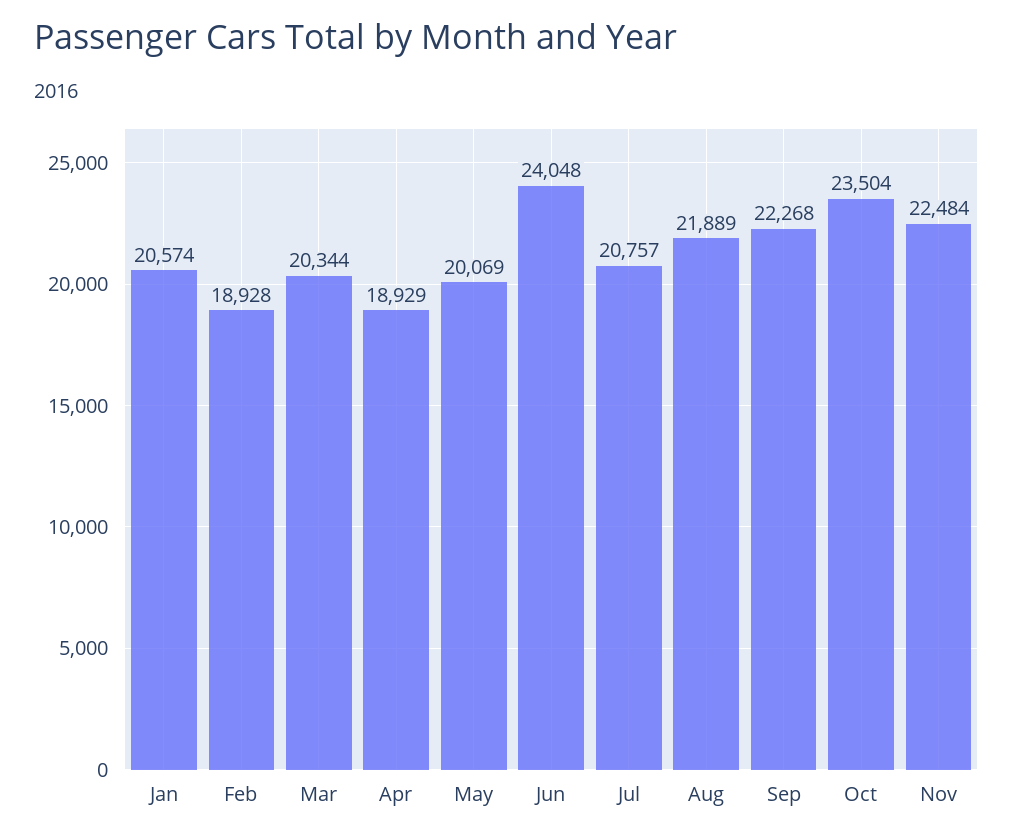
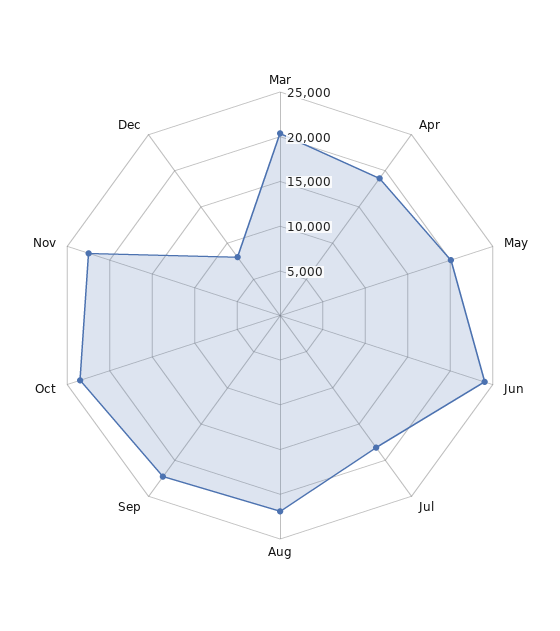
Jan: 20574 -> none
Feb: 18928 -> none
Jul: 20757 -> 18000
Dec: none -> 8000

